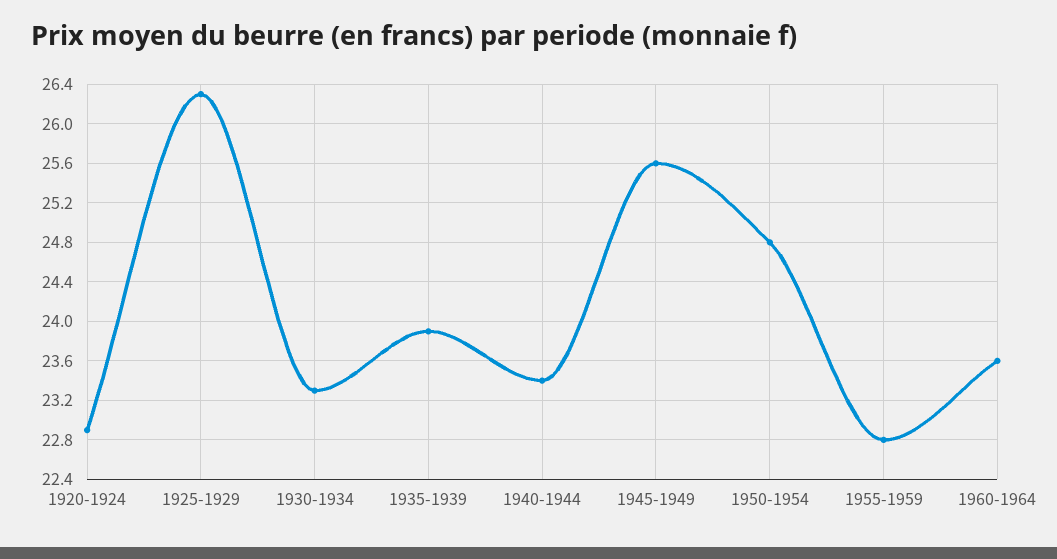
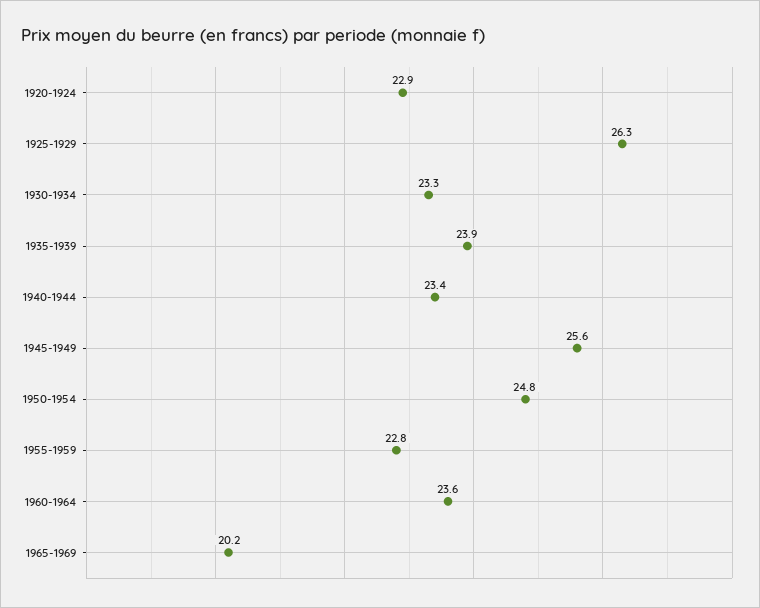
1965-1969: none -> 20.2

